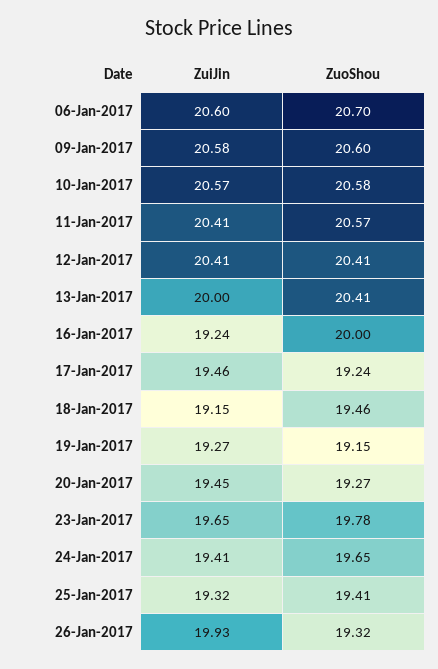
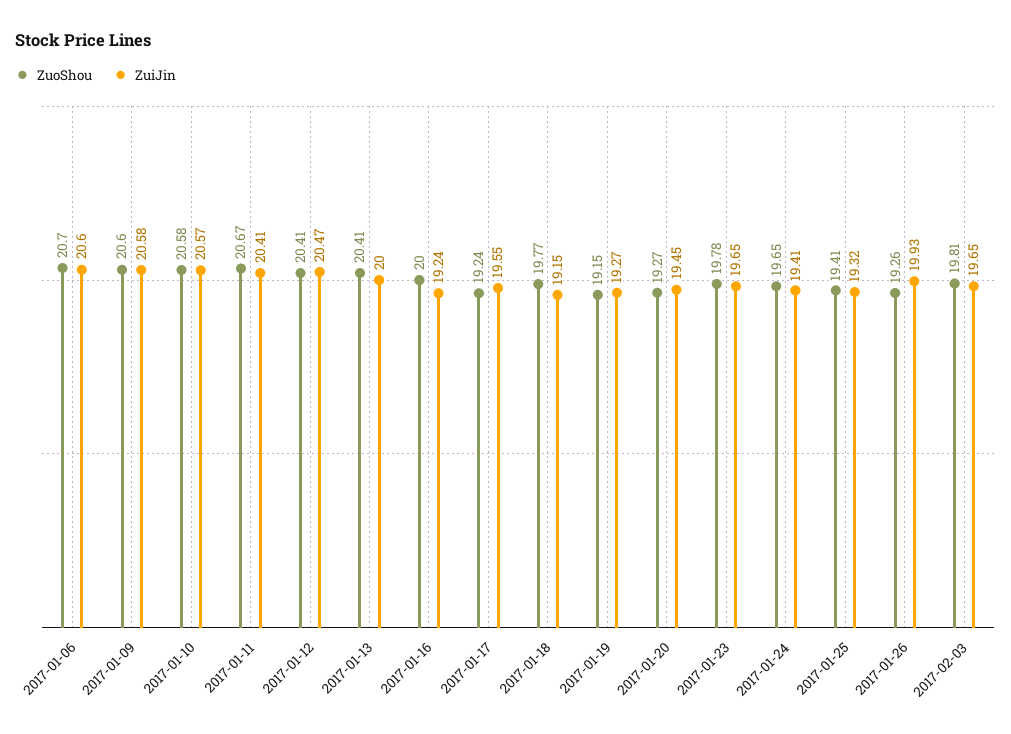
ZuoShou, 11-Jan-2017: 20.57 -> 20.67
ZuiJin, 12-Jan-2017: 20.41 -> 20.47
ZuiJin, 17-Jan-2017: 19.46 -> 19.55
ZuoShou, 18-Jan-2017: 19.46 -> 19.77
ZuoShou, 26-Jan-2017: 19.32 -> 19.26
ZuoShou, 2017-02-03: none -> 19.81
ZuiJin, 2017-02-03: none -> 19.65

